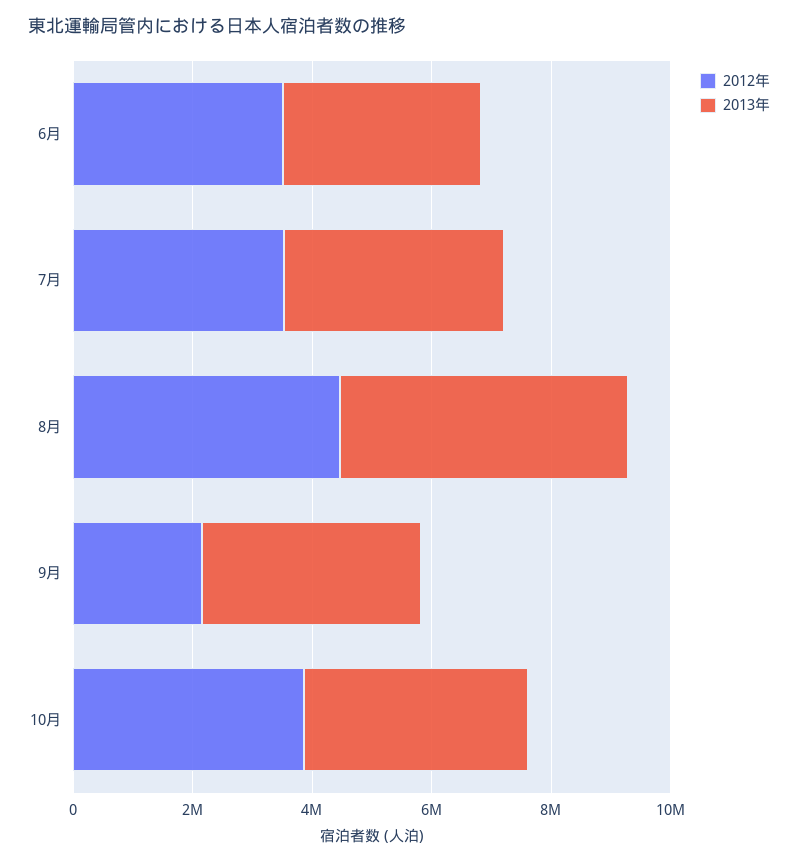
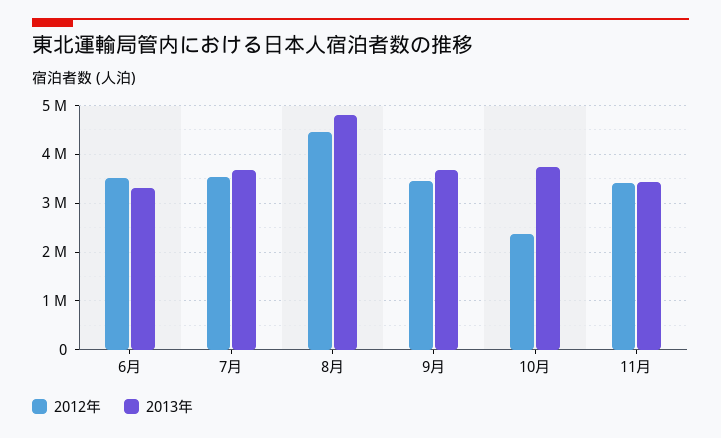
2012年, 9月: 2000000 -> 3400000
2012年, 10月: 4000000 -> 2400000
2012年, 11月: none -> 3400000
2013年, 11月: none -> 3400000

